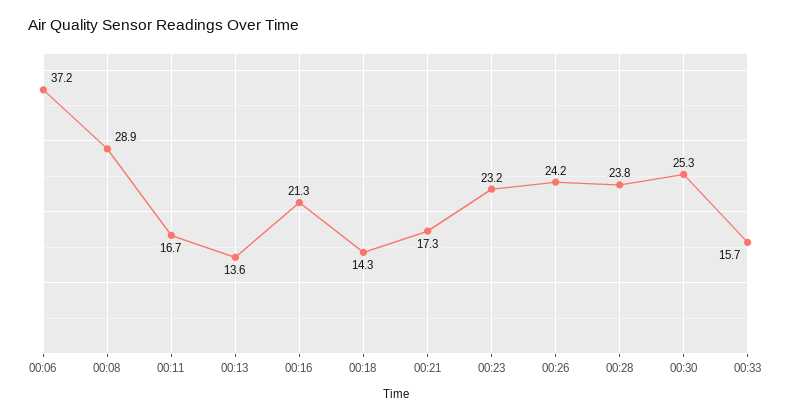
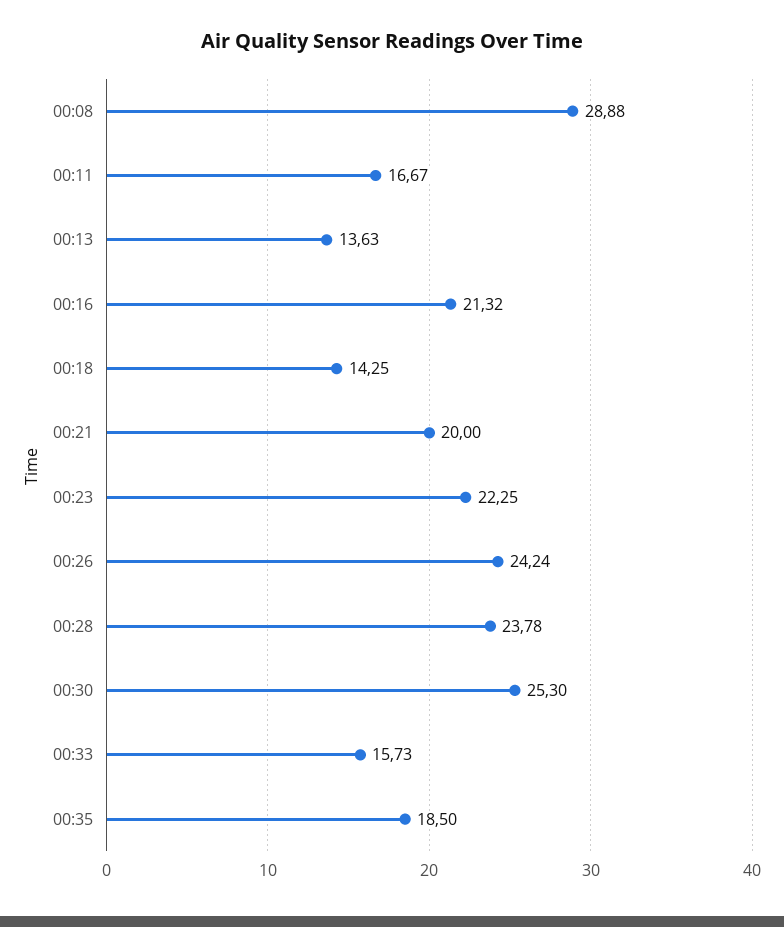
00:06: 37.2 -> none
00:21: 17.3 -> 20
00:23: 23.2 -> 22.25
00:35: none -> 18.5

